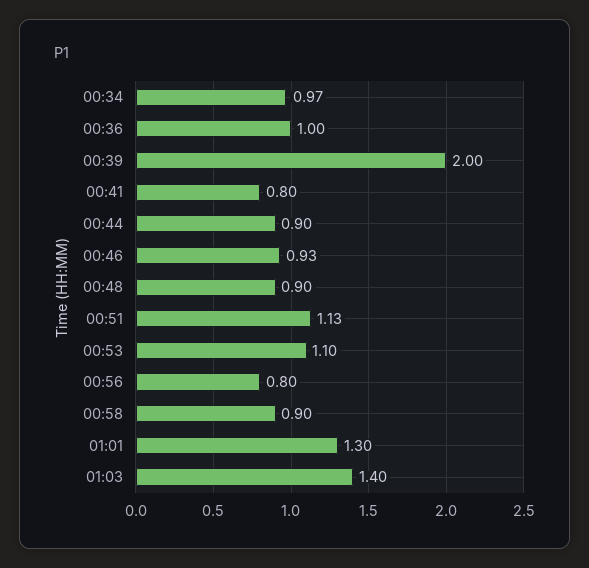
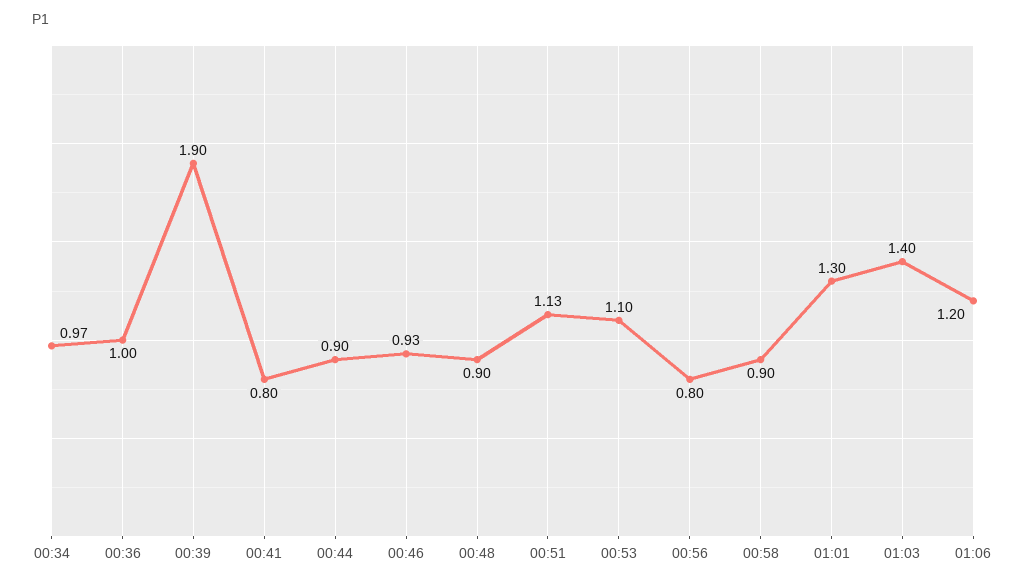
00:39: 2 -> 1.9
01:06: none -> 1.2

